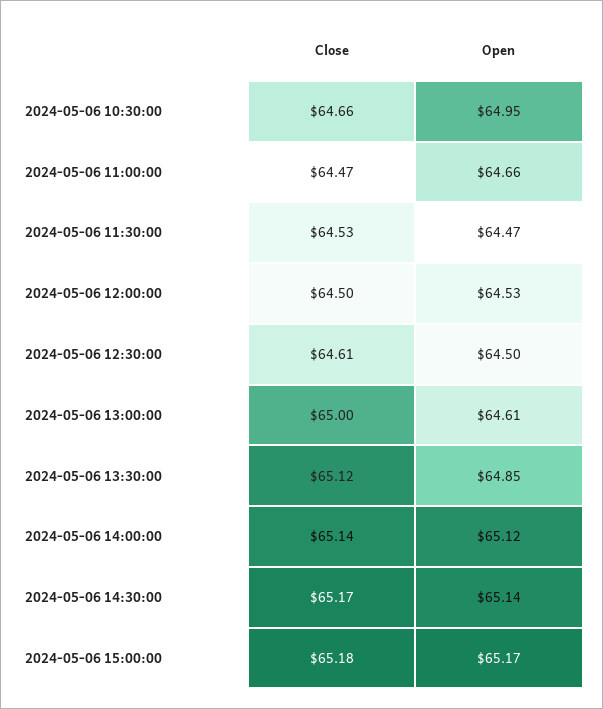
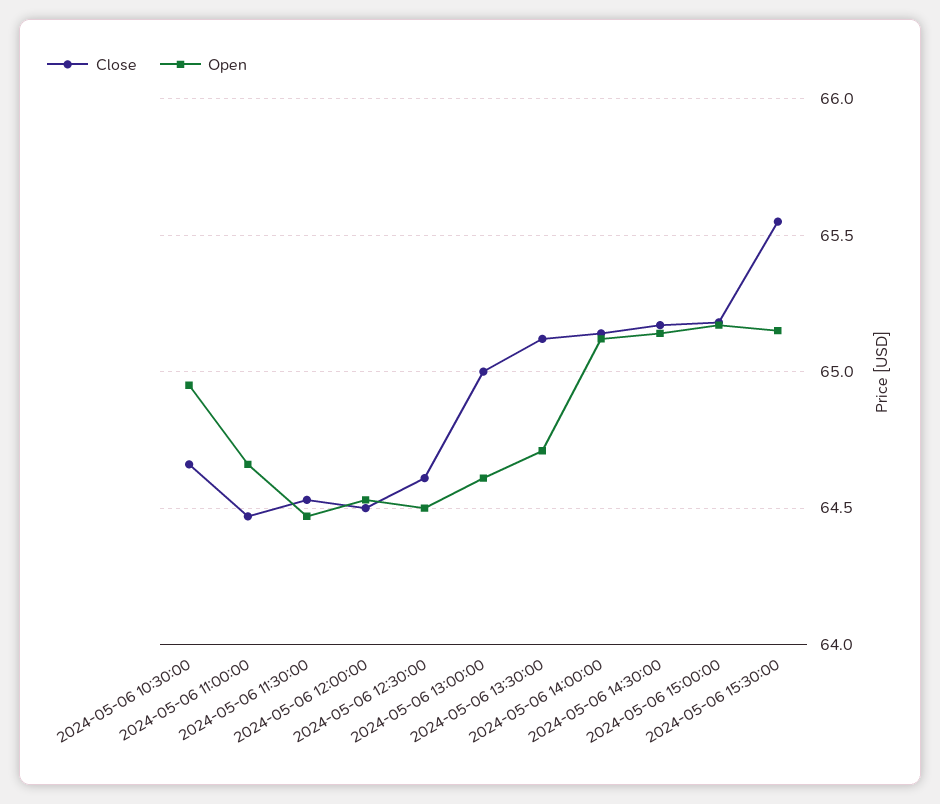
Open, 2024-05-06 13:30:00: 64.85 -> 64.7
Close, 2024-05-06 15:30:00: none -> 65.55
Open, 2024-05-06 15:30:00: none -> 65.15

